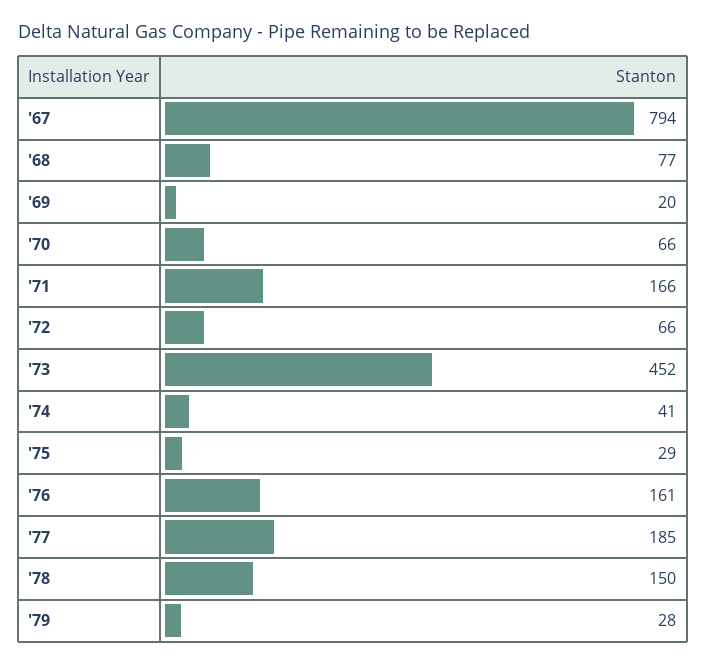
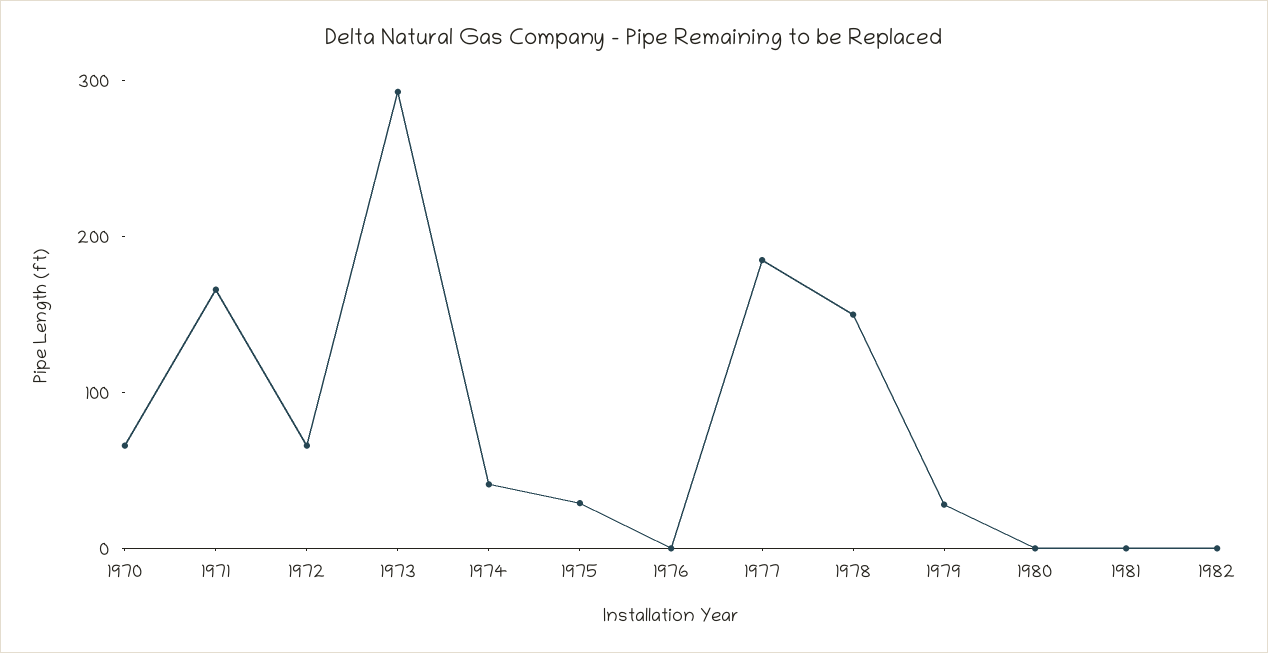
'67: 794 -> none
'68: 77 -> none
'69: 20 -> none
'73: 452 -> 300
'76: 161 -> 0
1980: none -> 0
1981: none -> 0
1982: none -> 0

